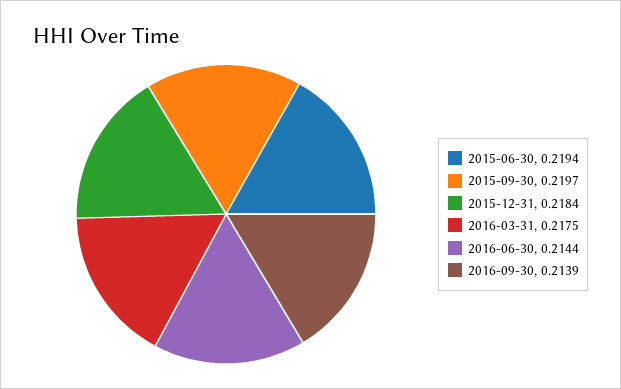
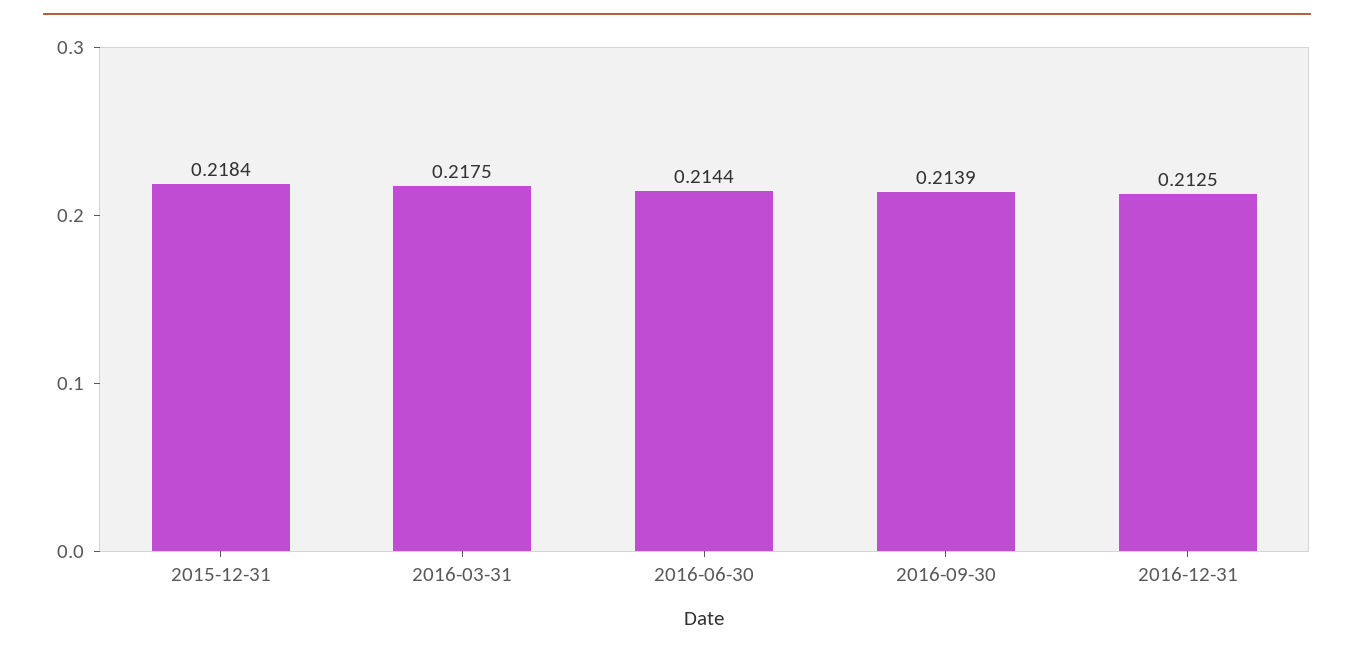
2015-06-30: 0.2194 -> none
2015-09-30: 0.2197 -> none
2016-12-31: none -> 0.2125

